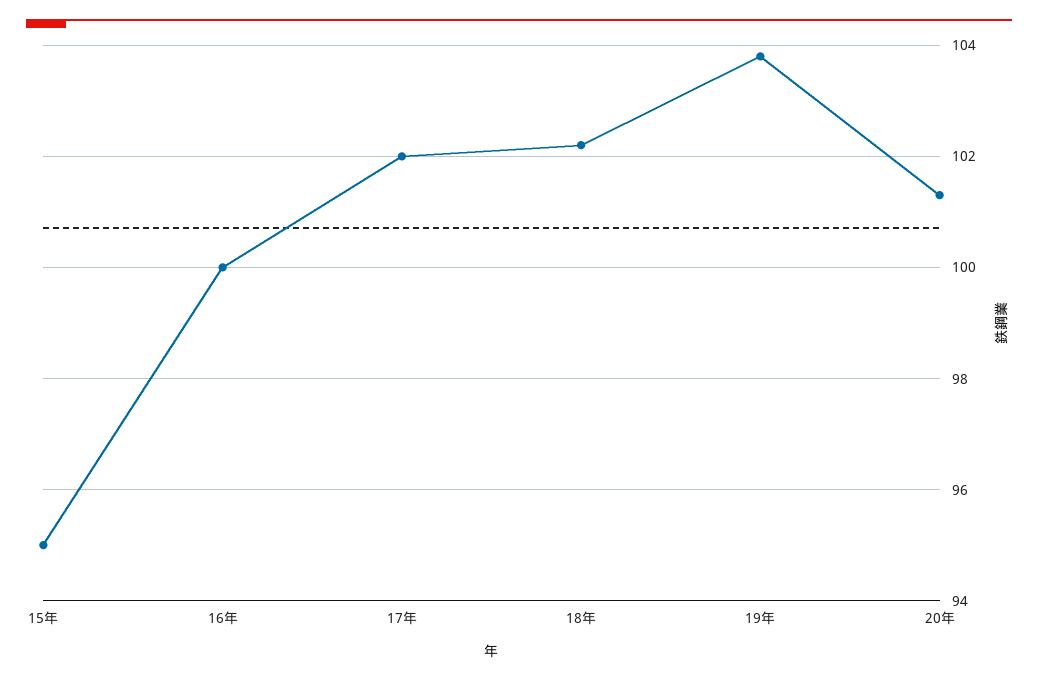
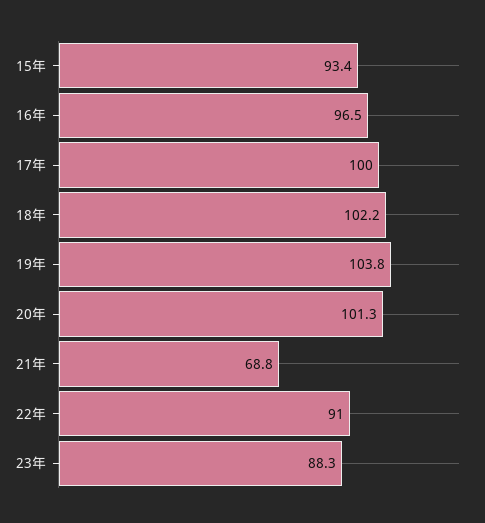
15年: 95 -> 93.4
16年: 100 -> 96.5
17年: 102 -> 100
21年: none -> 68.8
22年: none -> 91
23年: none -> 88.3

